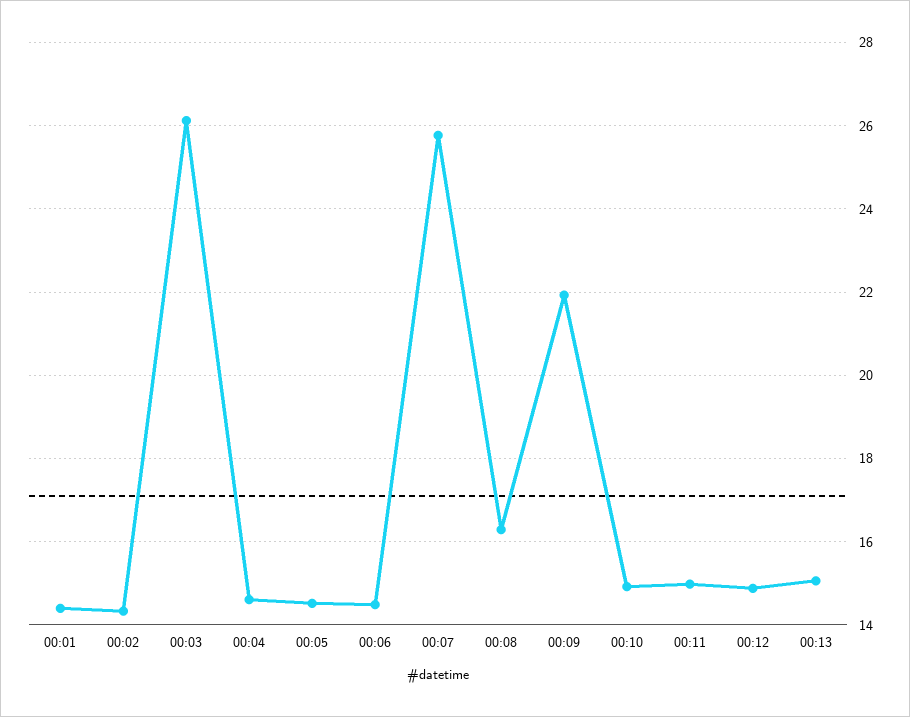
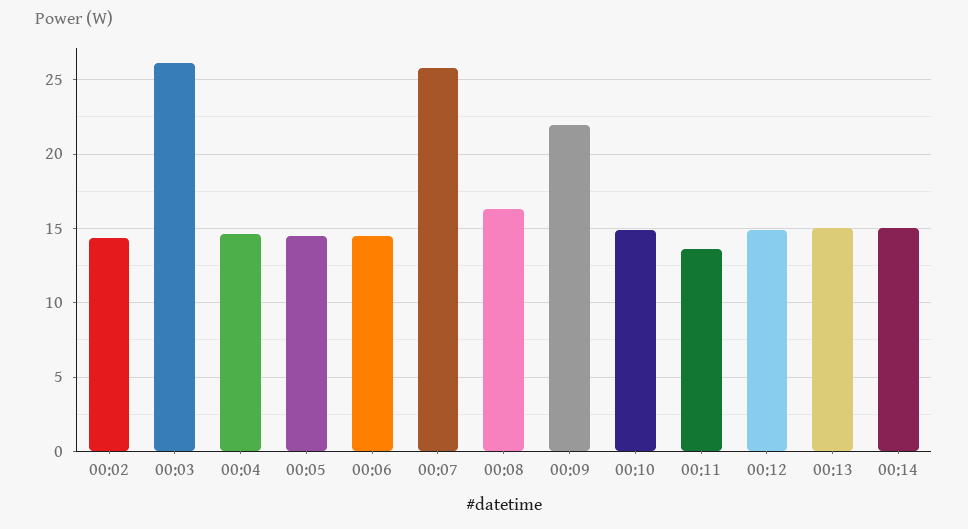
00:01: 14.4 -> none
00:11: 15 -> 13.5
00:14: none -> 15

